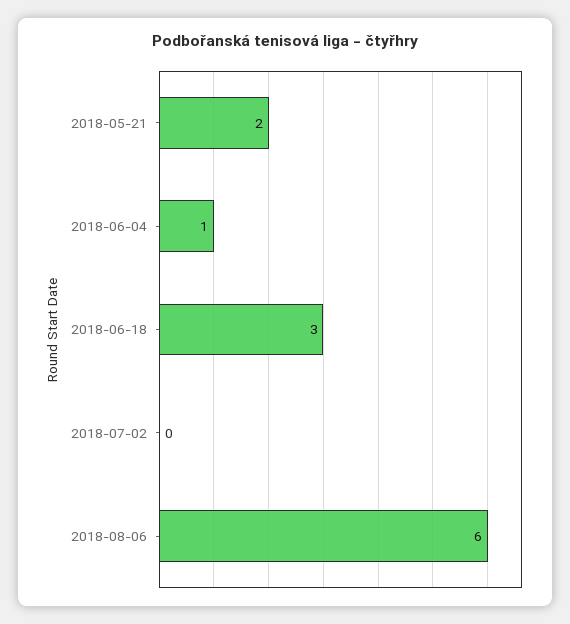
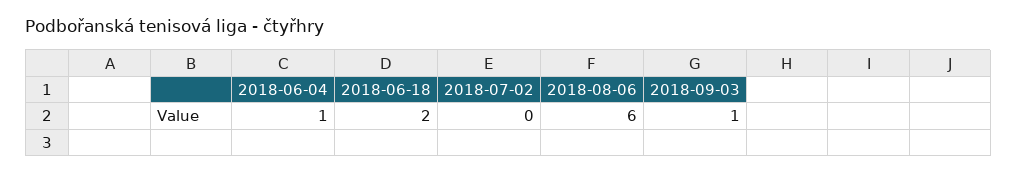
2018-05-21: 2 -> none
2018-06-18: 3 -> 2
2018-09-03: none -> 1

